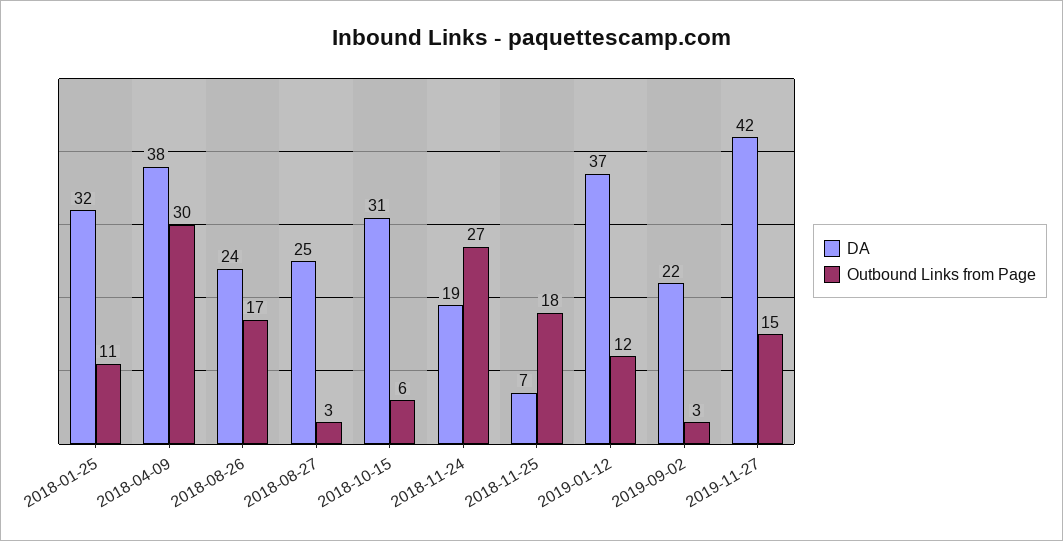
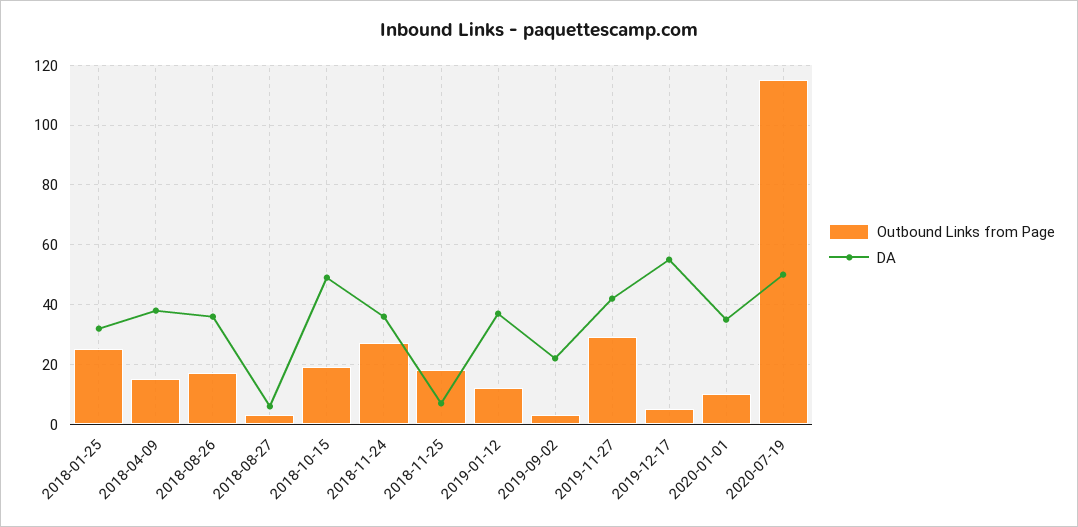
Outbound Links from Page, 2018-01-25: 11 -> 25
Outbound Links from Page, 2018-04-09: 30 -> 15
DA, 2018-08-26: 24 -> 35
DA, 2018-08-27: 25 -> 5
DA, 2018-10-15: 31 -> 50
Outbound Links from Page, 2018-10-15: 6 -> 20
DA, 2018-11-24: 19 -> 35
Outbound Links from Page, 2019-11-27: 15 -> 30
Outbound Links from Page, 2019-12-17: none -> 5
DA, 2019-12-17: none -> 55
Outbound Links from Page, 2020-01-01: none -> 10
DA, 2020-01-01: none -> 35
Outbound Links from Page, 2020-07-19: none -> 115
DA, 2020-07-19: none -> 50

